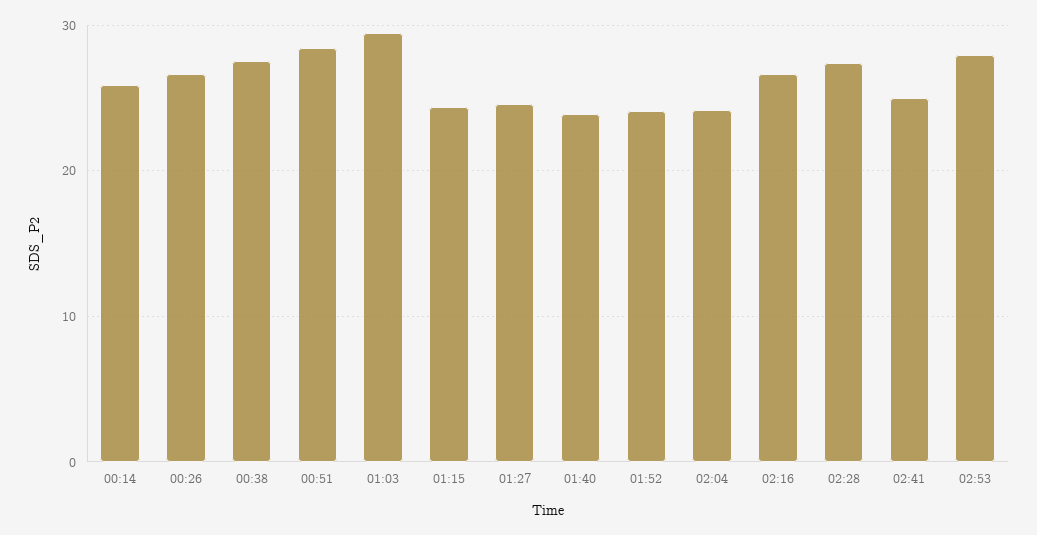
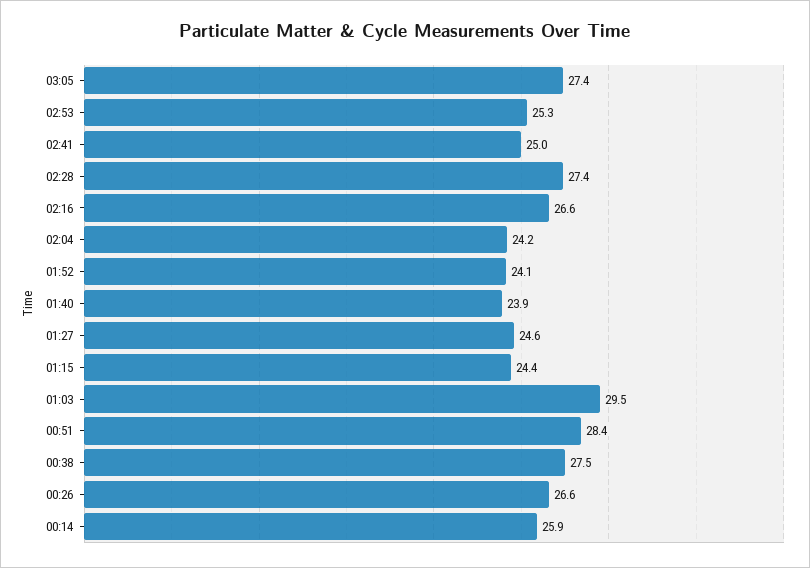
02:53: 28 -> 25.3
03:05: none -> 27.4

